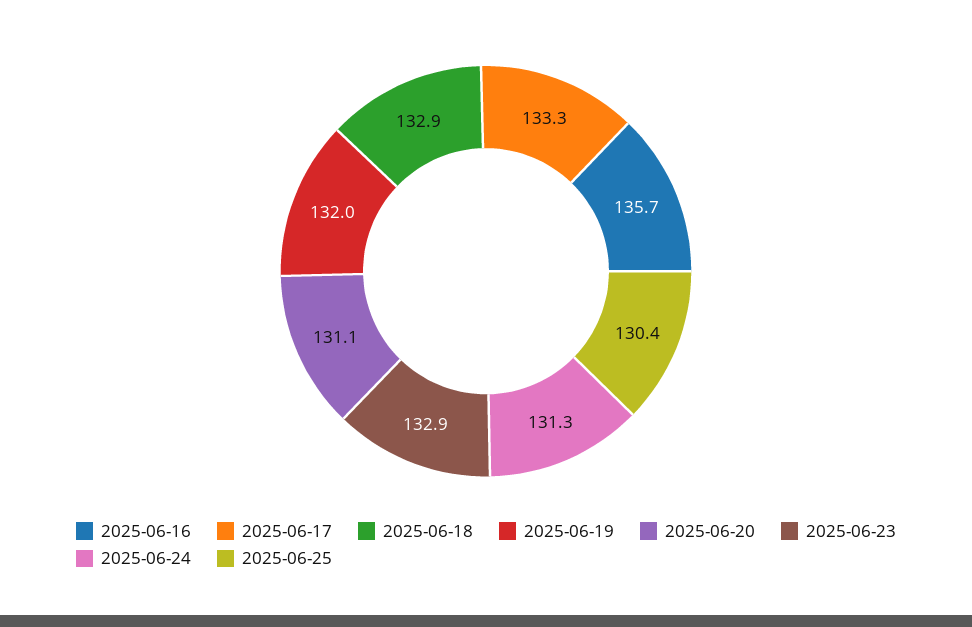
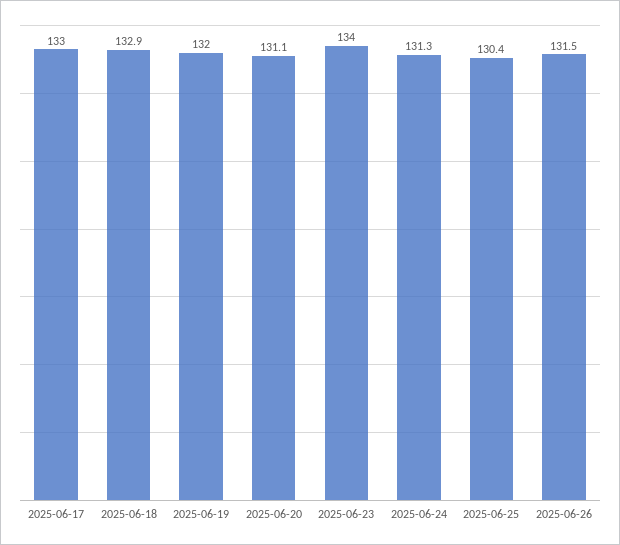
2025-06-16: 135.7 -> none
2025-06-17: 133.3 -> 133
2025-06-23: 132.9 -> 134
2025-06-26: none -> 131.5

